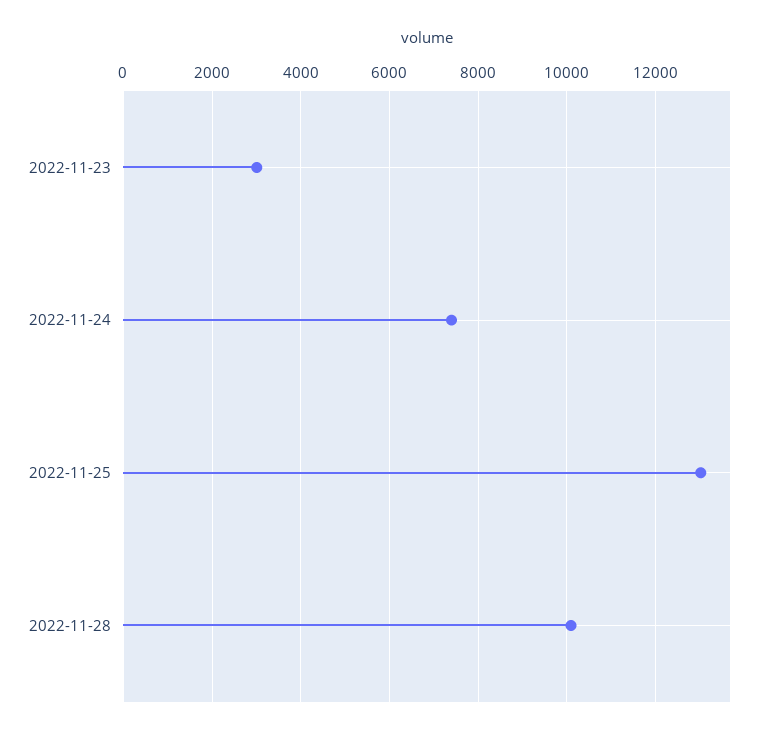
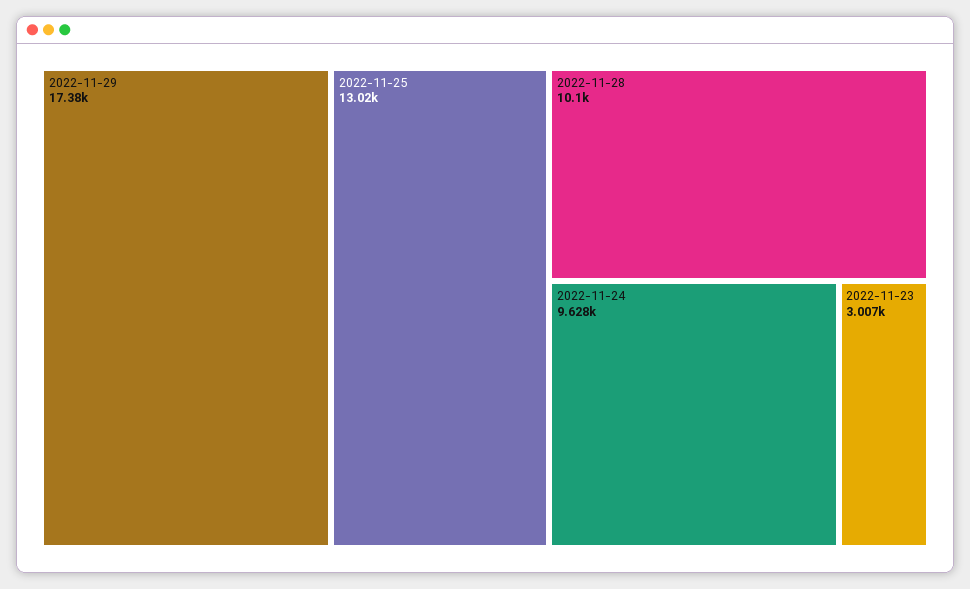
2022-11-24: 7400 -> 9628
2022-11-29: none -> 17380

